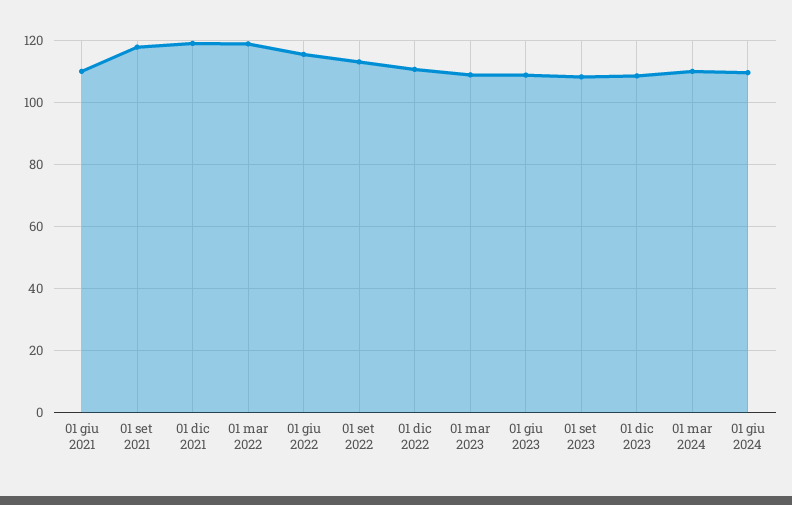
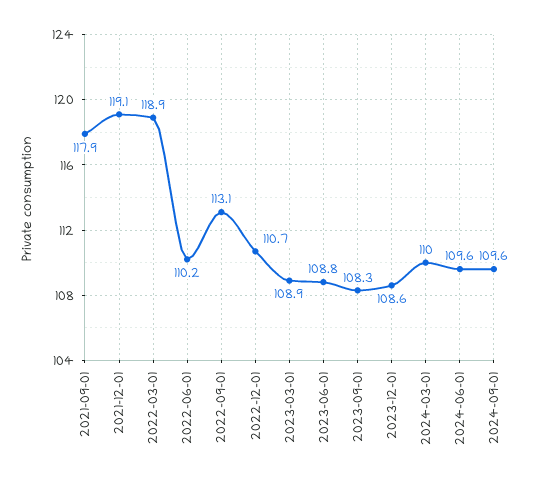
01 giu 2021: 110 -> none
01 giu 2022: 116 -> 110.2
2024-09-01: none -> 109.6

